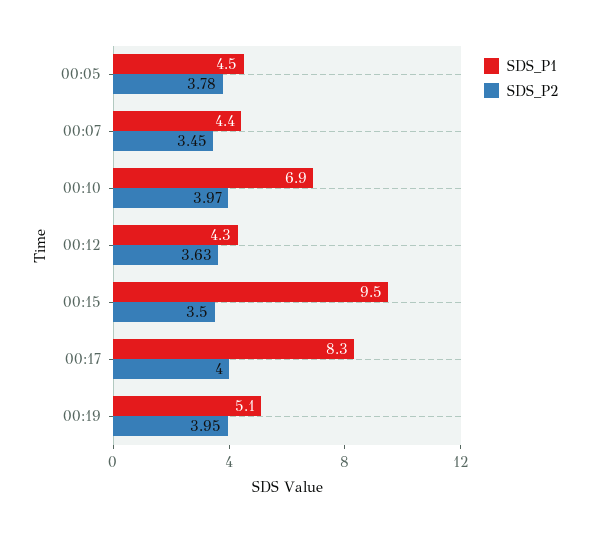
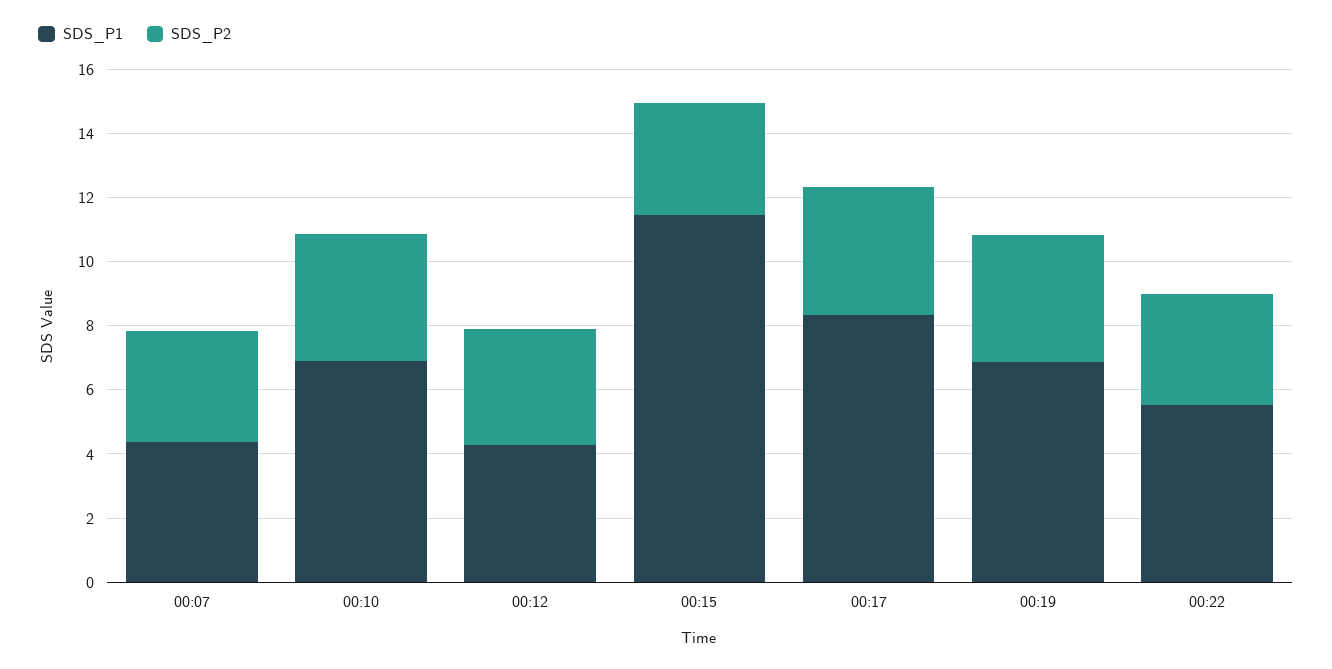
SDS_P1, 00:05: 4.5 -> none
SDS_P2, 00:05: 3.78 -> none
SDS_P1, 00:15: 9.5 -> 11.5
SDS_P1, 00:19: 5.1 -> 7
SDS_P1, 00:22: none -> 5.5
SDS_P2, 00:22: none -> 3.5

